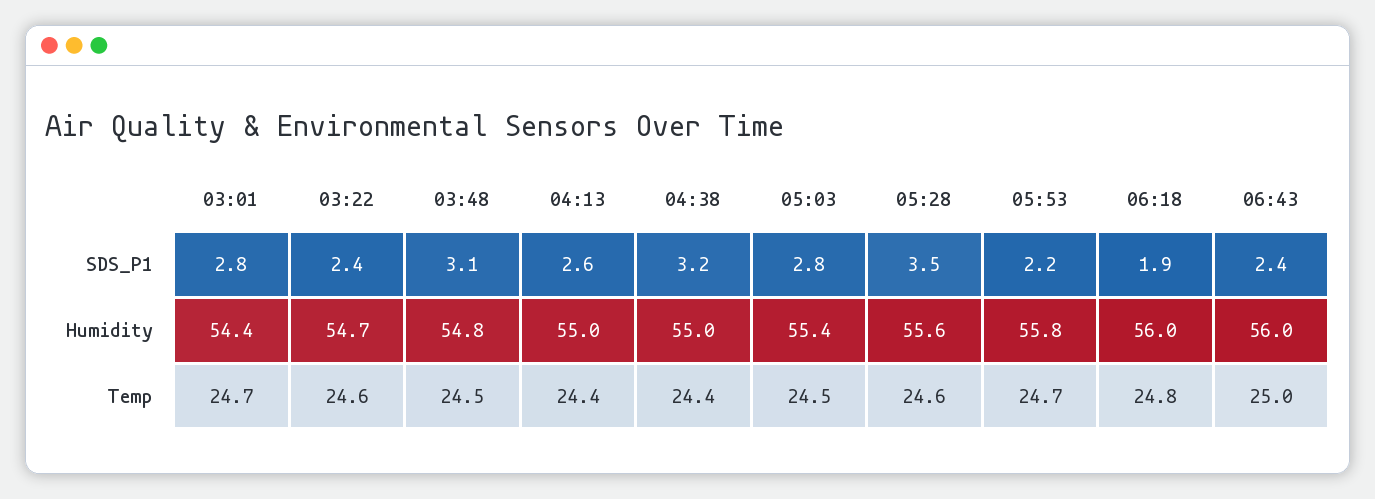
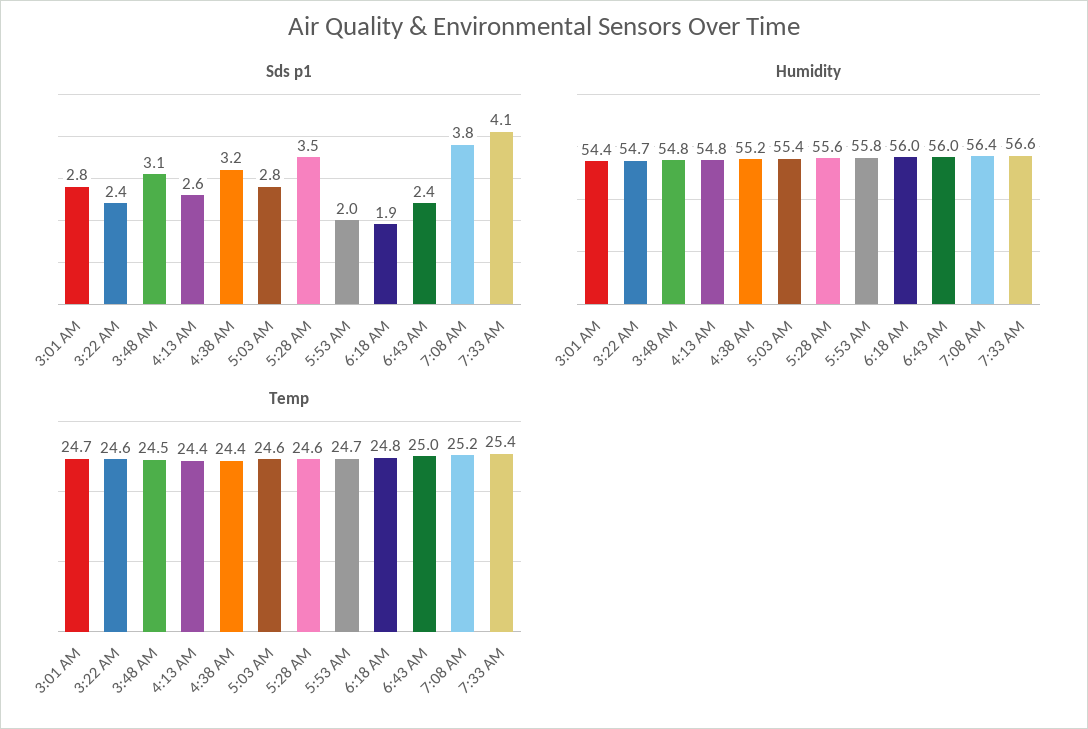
SDS_P1, 05:53: 2.2 -> 2
Humidity, 04:13: 55 -> 54.8
Humidity, 04:38: 55 -> 55.2
Temp, 05:03: 24.5 -> 24.6
SDS_P1, 7:08 AM: none -> 3.8
SDS_P1, 7:33 AM: none -> 4.1
Humidity, 7:08 AM: none -> 56.4
Humidity, 7:33 AM: none -> 56.6
Temp, 7:08 AM: none -> 25.2
Temp, 7:33 AM: none -> 25.4

